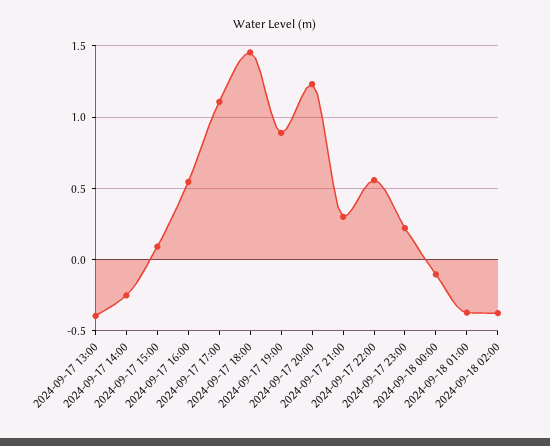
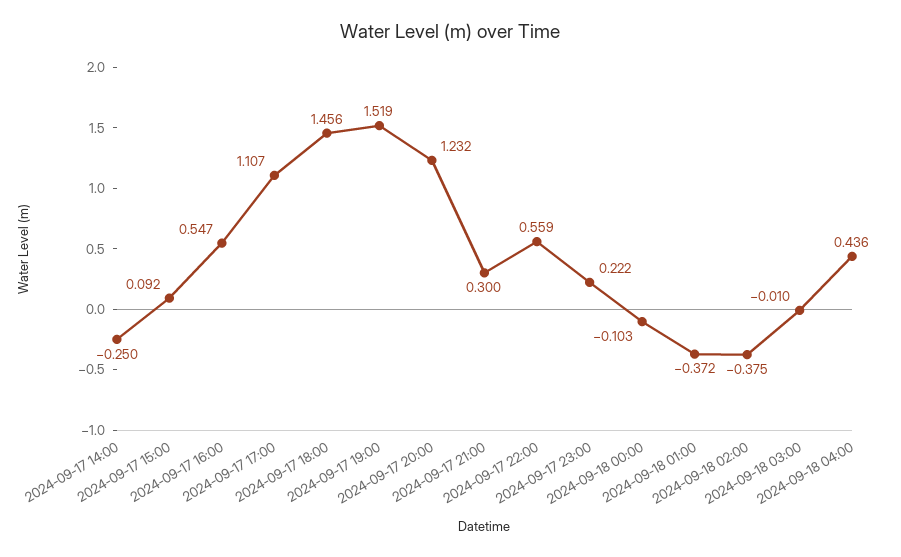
2024-09-17 13:00: -0.4 -> none
2024-09-17 19:00: 0.9 -> 1.519
2024-09-18 03:00: none -> -0.01
2024-09-18 04:00: none -> 0.436

